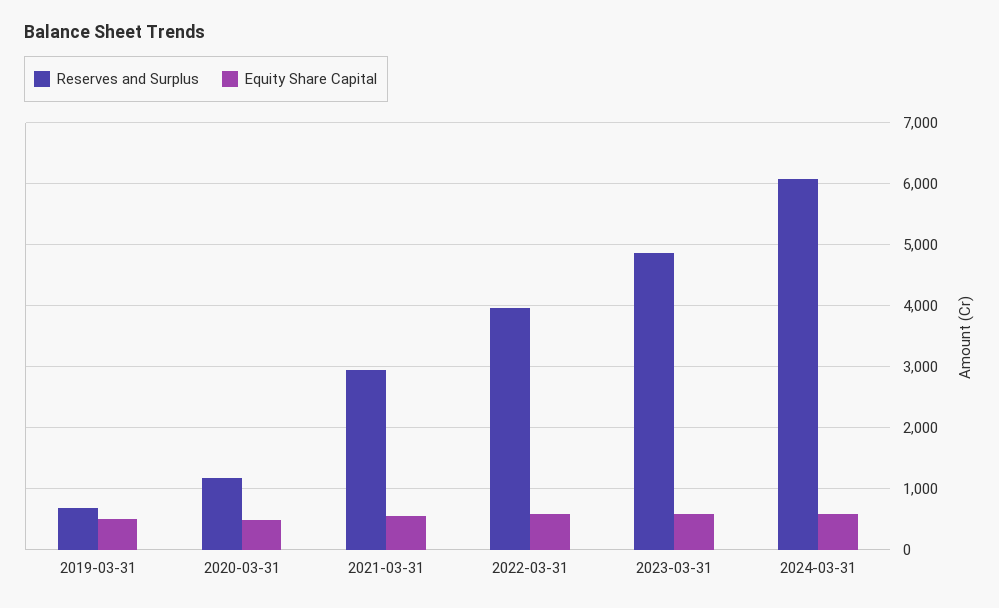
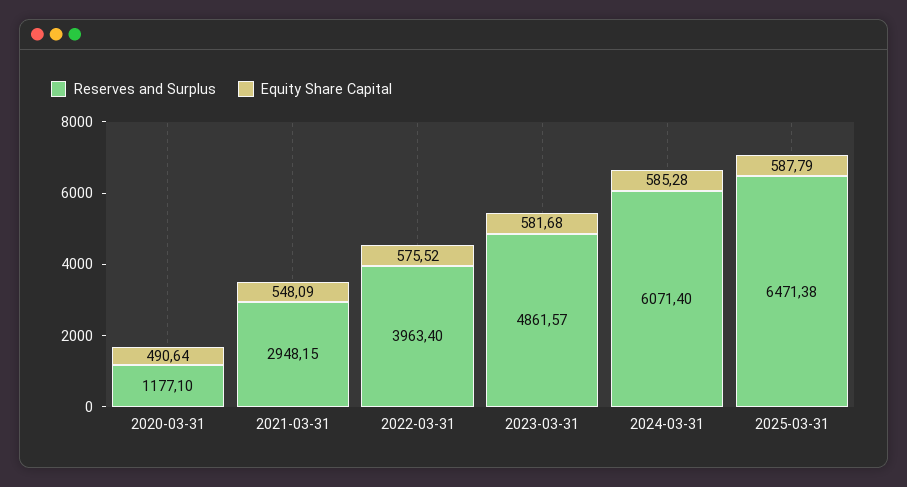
Reserves and Surplus, 2019-03-31: 700 -> none
Equity Share Capital, 2019-03-31: 500 -> none
Reserves and Surplus, 2025-03-31: none -> 6471.38
Equity Share Capital, 2025-03-31: none -> 587.79

